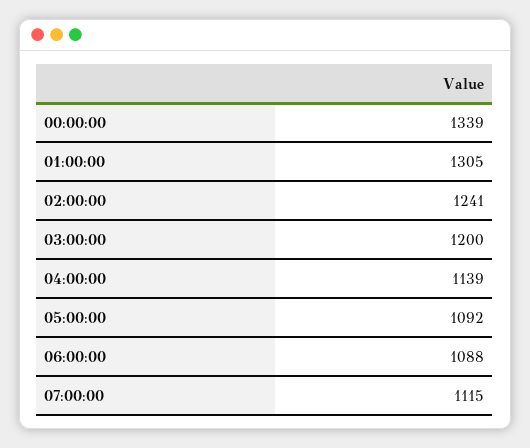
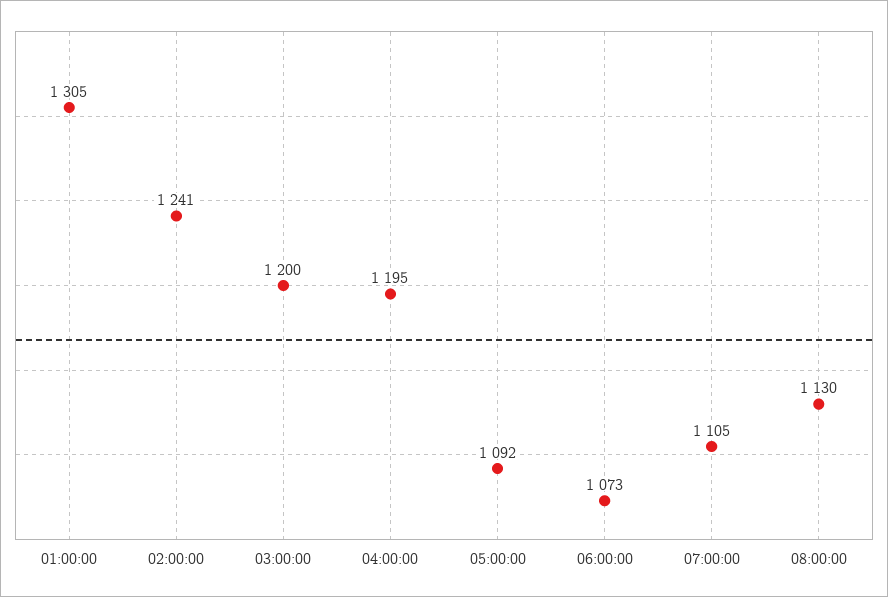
00:00:00: 1339 -> none
04:00:00: 1139 -> 1195
06:00:00: 1088 -> 1073
07:00:00: 1115 -> 1105
08:00:00: none -> 1130

